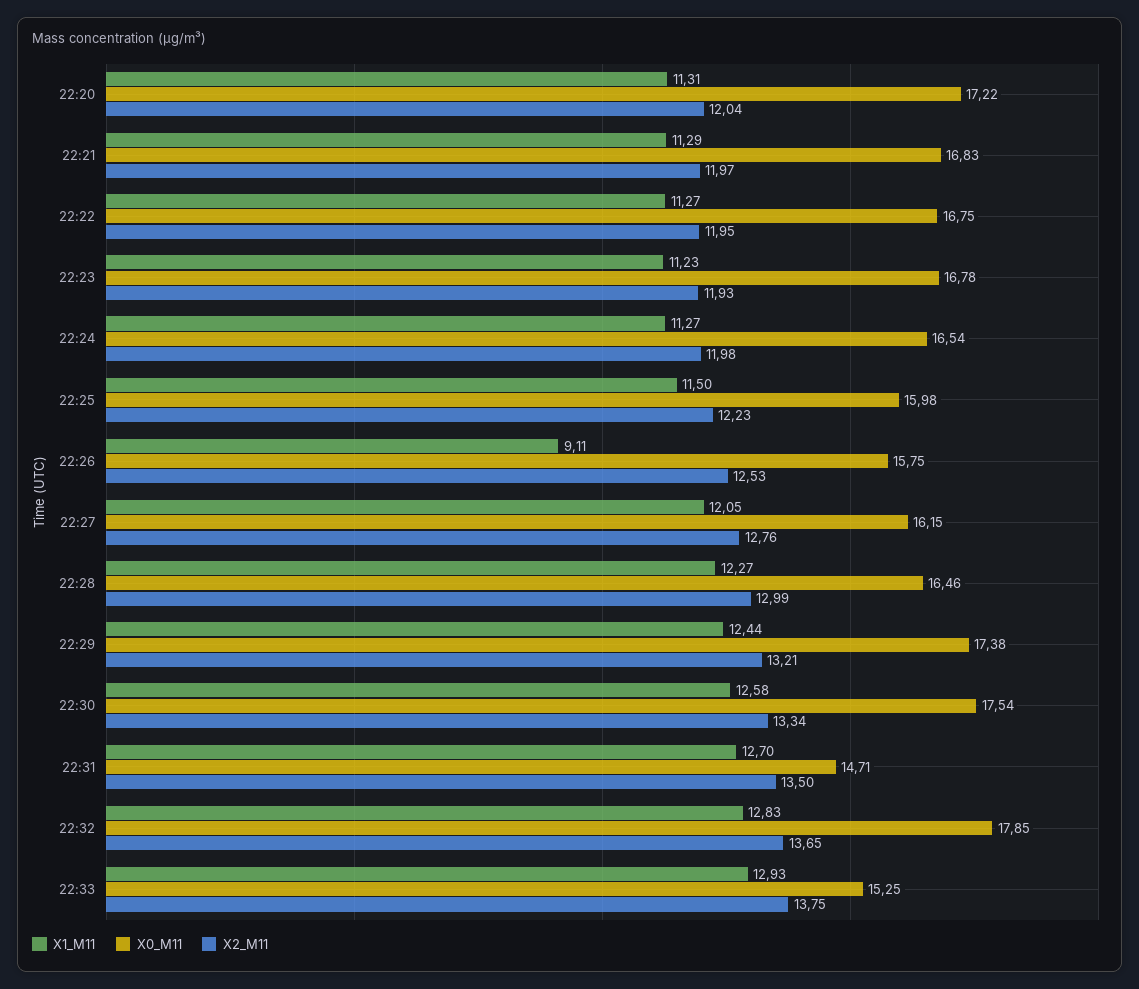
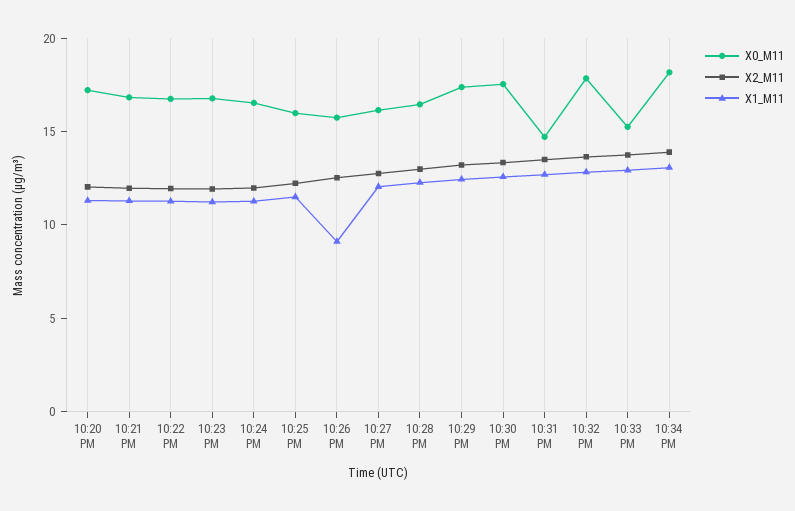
X0_M11, 10:34 PM: none -> 18
X2_M11, 10:34 PM: none -> 14
X1_M11, 10:34 PM: none -> 13

